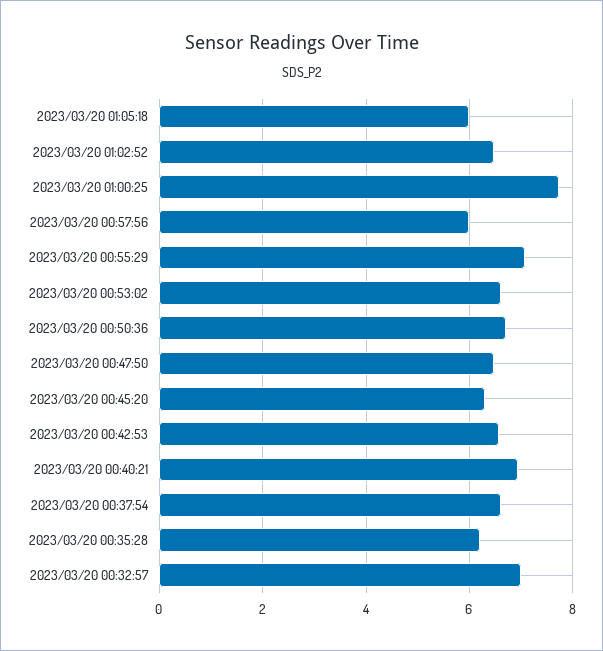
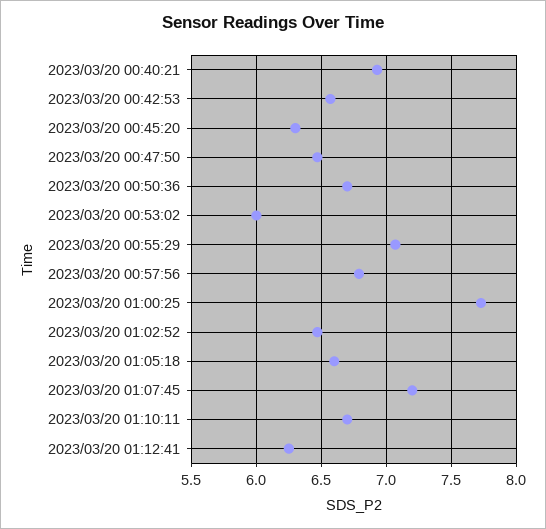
2023/03/20 01:05:18: 6 -> 6.6
2023/03/20 00:57:56: 6 -> 6.8
2023/03/20 00:53:02: 6.6 -> 6
2023/03/20 00:37:54: 6.6 -> none
2023/03/20 00:35:28: 6.2 -> none
2023/03/20 00:32:57: 7 -> none
2023/03/20 01:07:45: none -> 7.2
2023/03/20 01:10:11: none -> 6.7
2023/03/20 01:12:41: none -> 6.25

